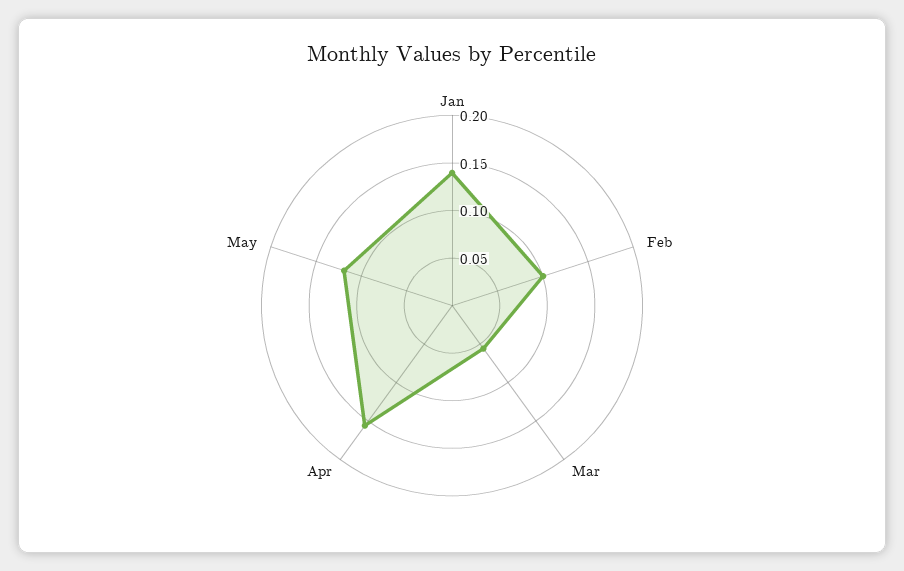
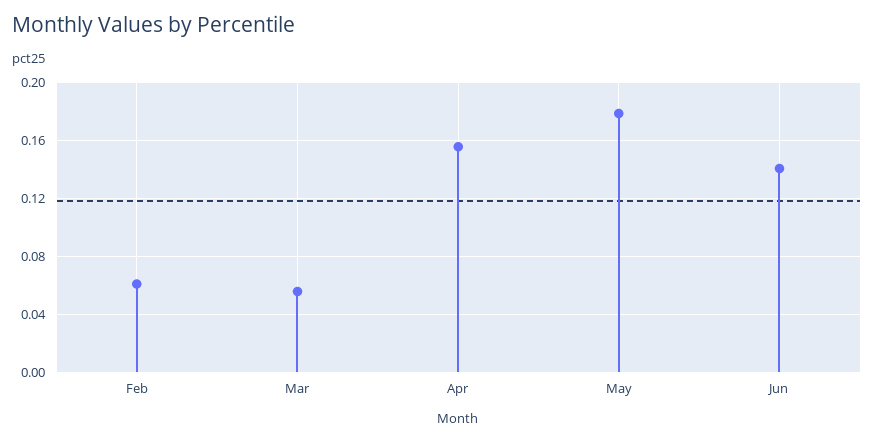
Jan: 0.14 -> none
Feb: 0.1 -> 0.06
May: 0.12 -> 0.18
Jun: none -> 0.14

